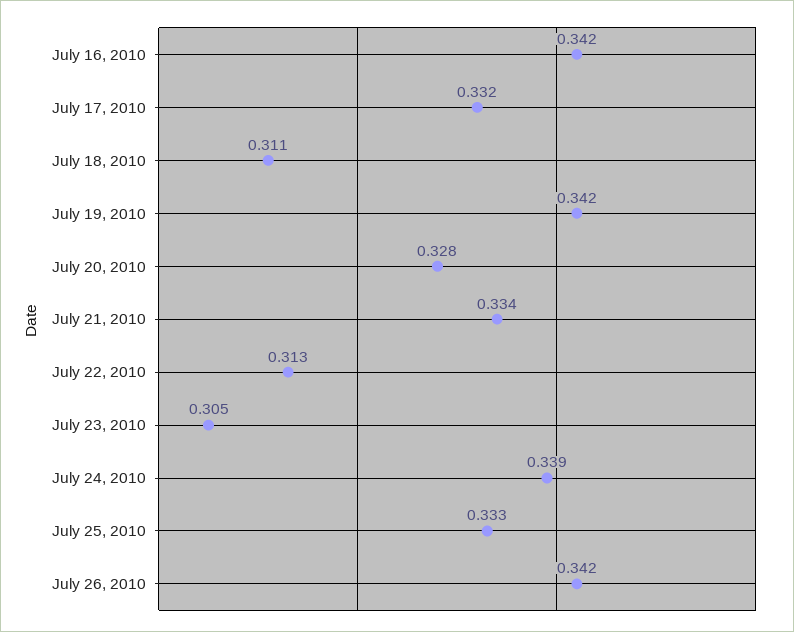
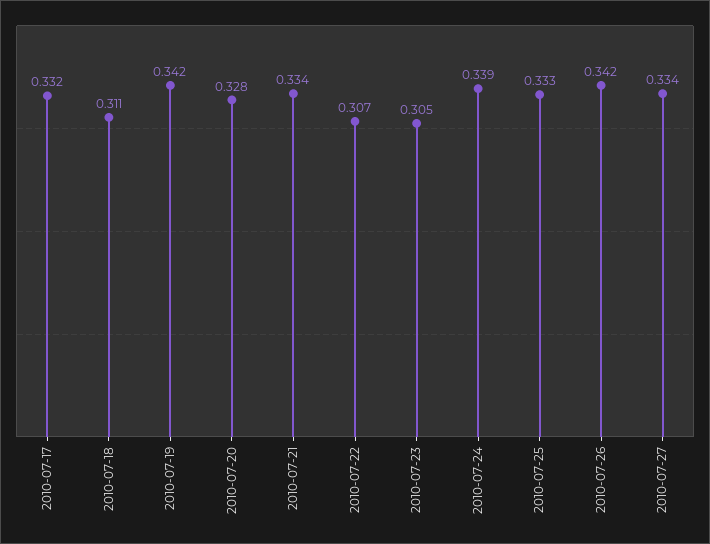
July 16, 2010: 0.342 -> none
July 22, 2010: 0.313 -> 0.307
2010-07-27: none -> 0.334

